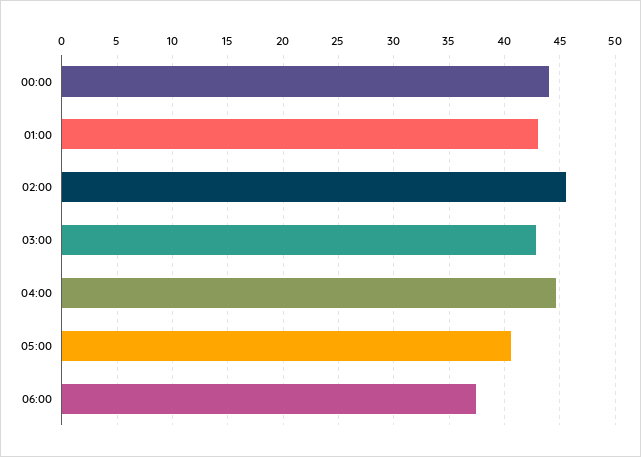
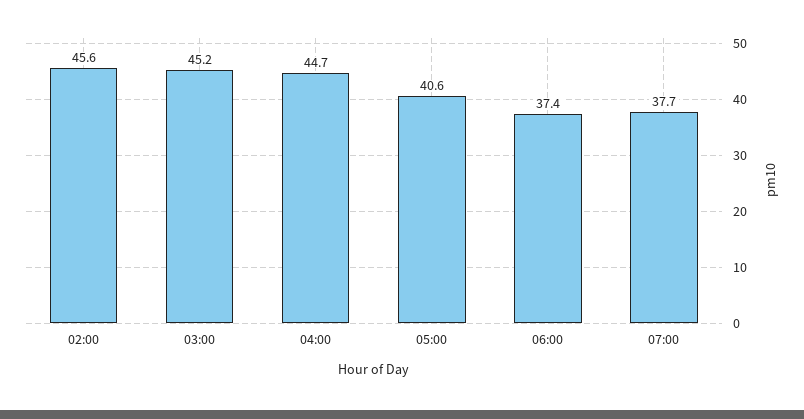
00:00: 44 -> none
01:00: 43 -> none
03:00: 43 -> 45.2
07:00: none -> 37.7

